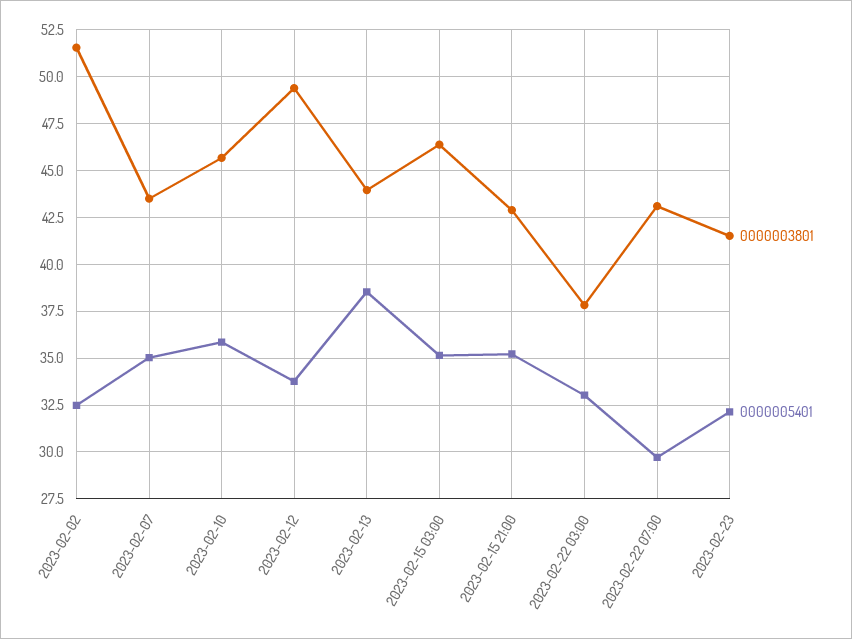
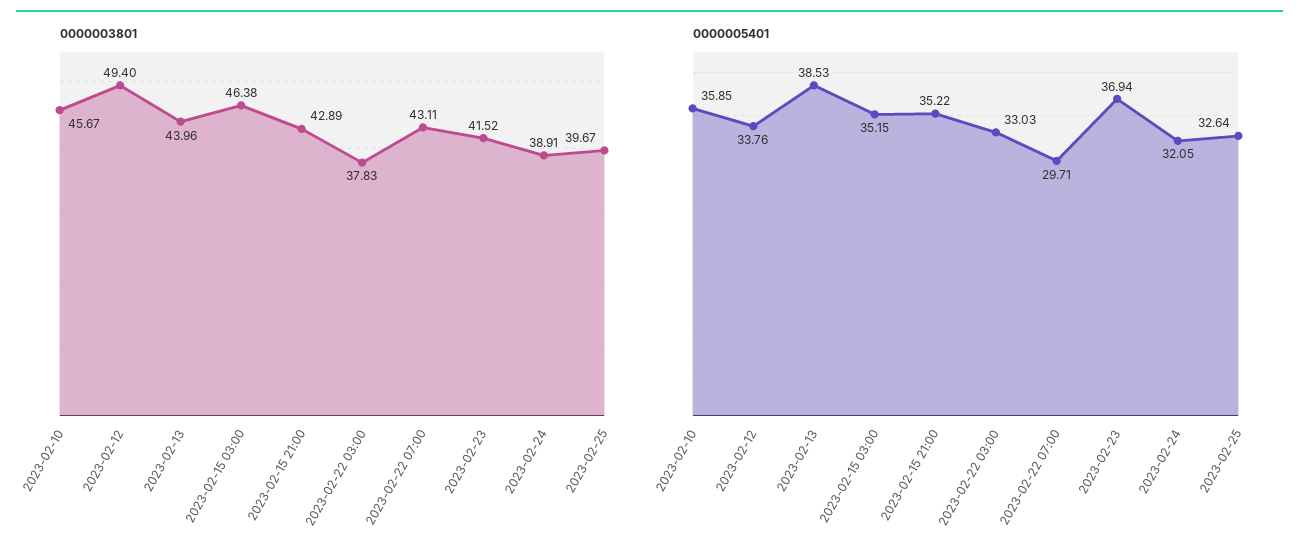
0000003801, 2023-02-02: 51.5 -> none
0000005401, 2023-02-02: 32.5 -> none
0000003801, 2023-02-07: 43.5 -> none
0000005401, 2023-02-07: 35 -> none
0000005401, 2023-02-23: 32 -> 36.94
0000003801, 2023-02-24: none -> 38.91
0000003801, 2023-02-25: none -> 39.67
0000005401, 2023-02-24: none -> 32.05
0000005401, 2023-02-25: none -> 32.64

